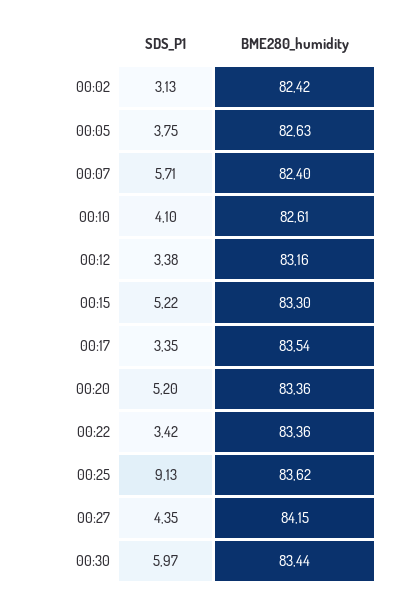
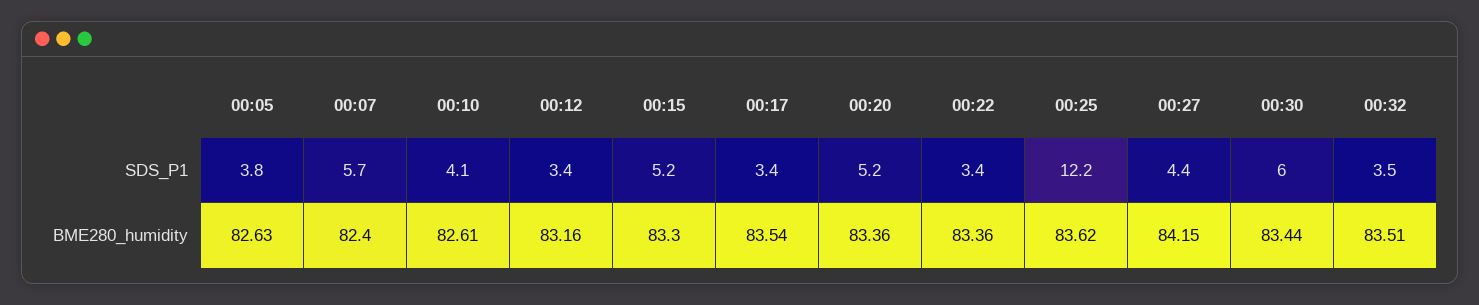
SDS_P1, 00:02: 3.13 -> none
BME280_humidity, 00:02: 82.42 -> none
SDS_P1, 00:25: 9.13 -> 12.2
SDS_P1, 00:32: none -> 3.5
BME280_humidity, 00:32: none -> 83.51

